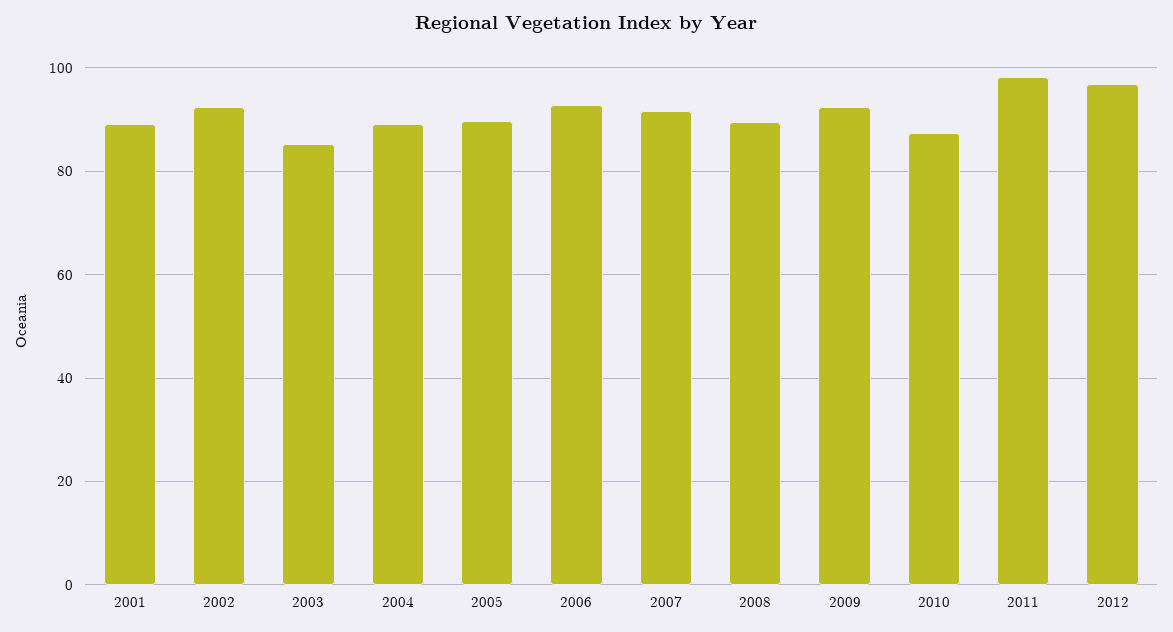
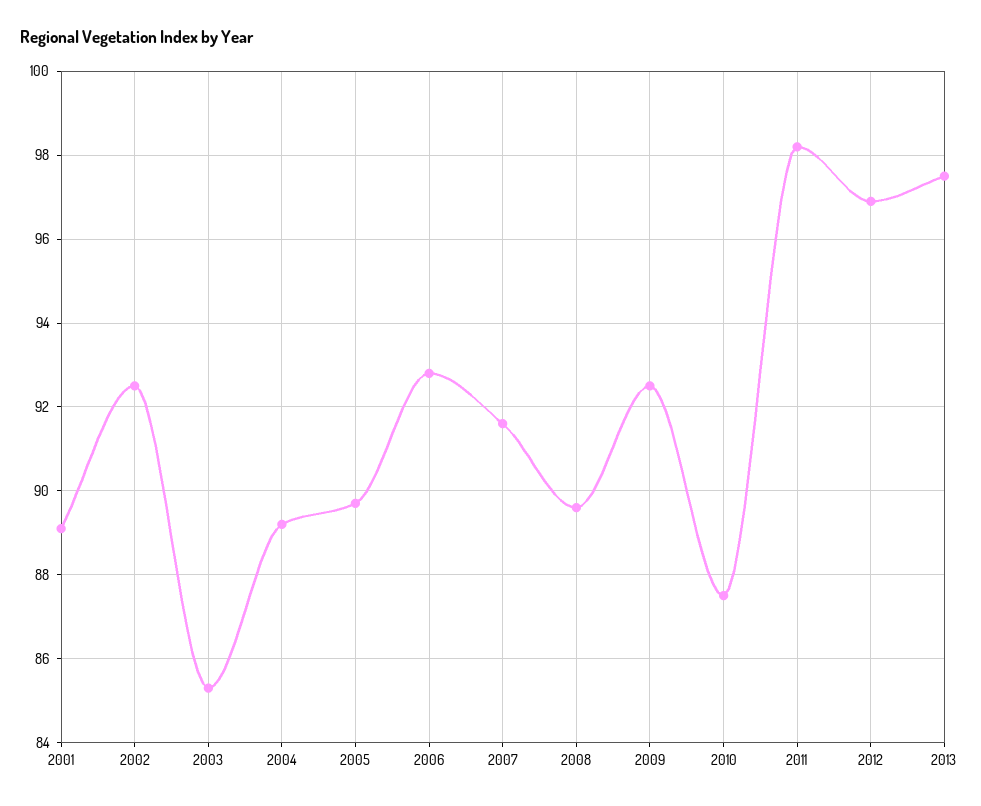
2013: none -> 97.5

